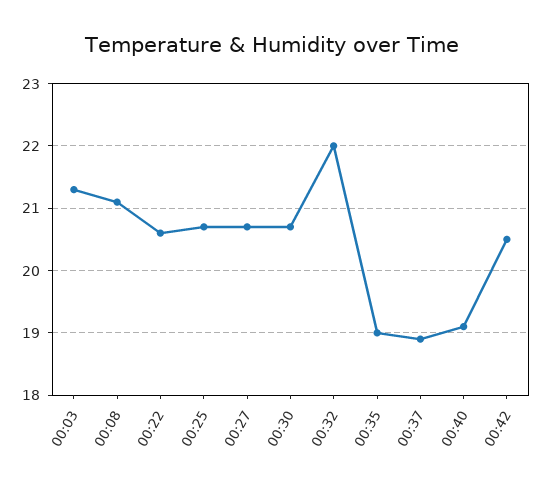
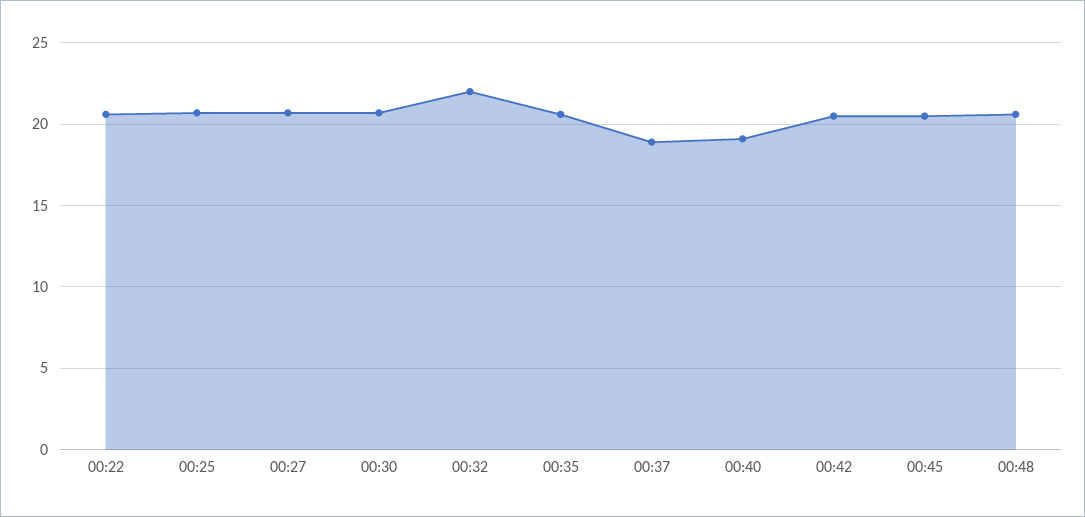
00:03: 21.3 -> none
00:08: 21.1 -> none
00:35: 19 -> 20.5
00:45: none -> 20.5
00:48: none -> 20.5

